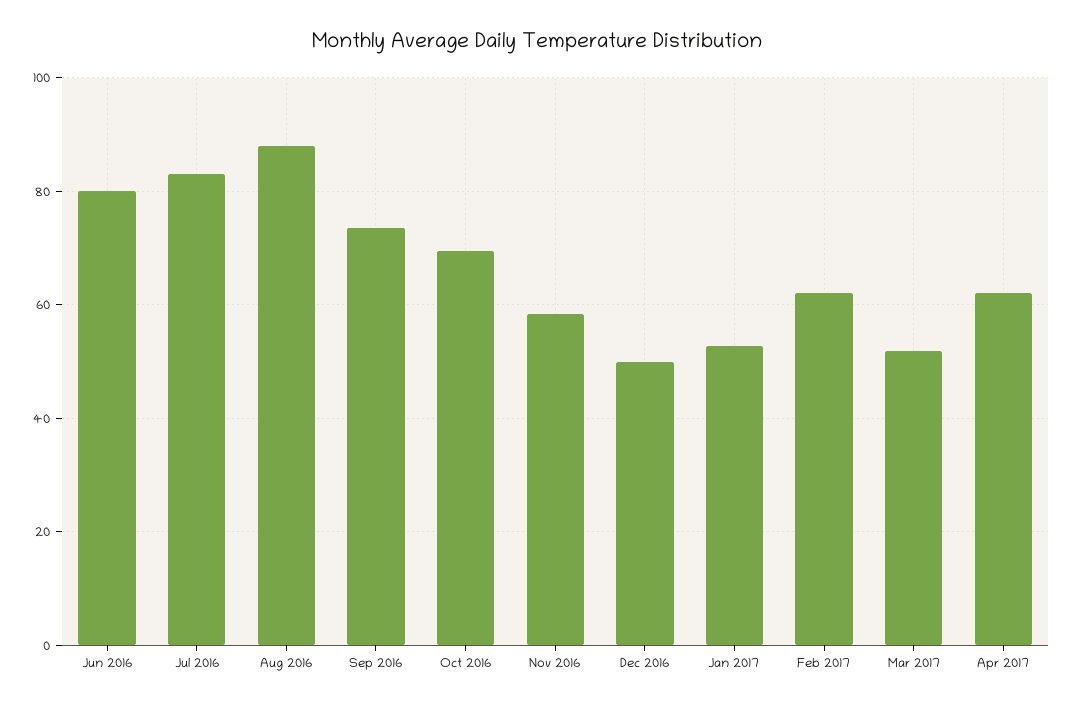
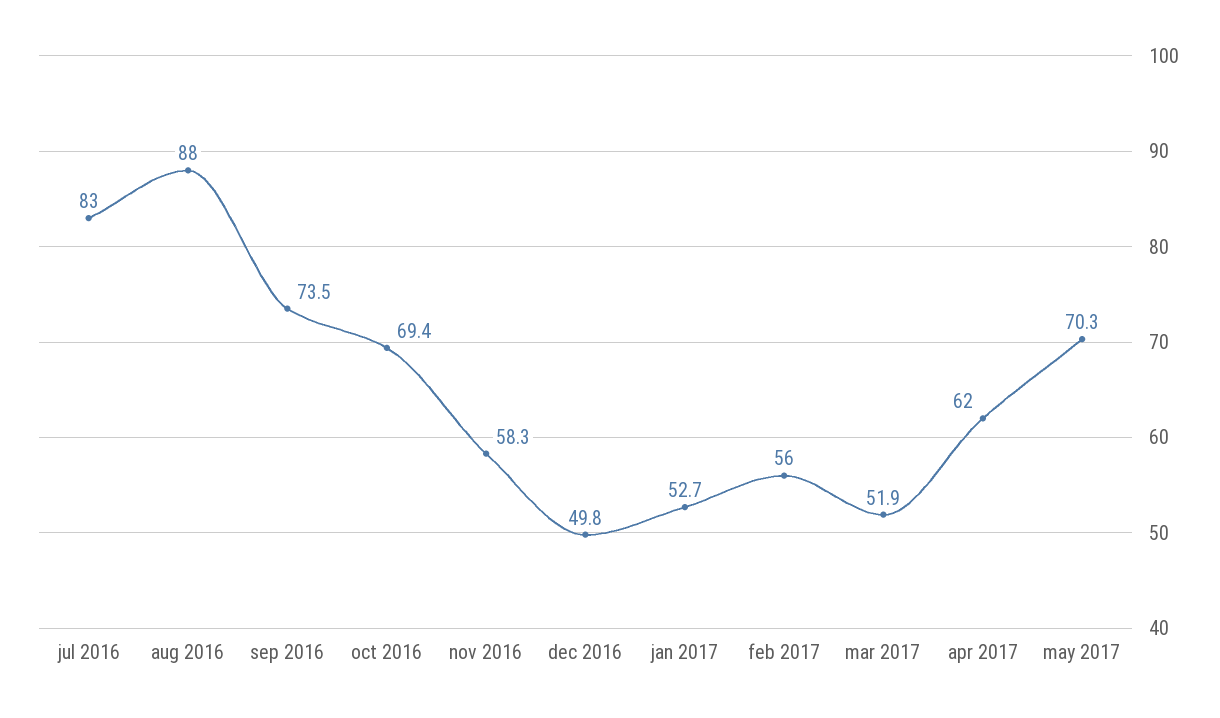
Jun 2016: 80 -> none
Feb 2017: 62 -> 56
may 2017: none -> 70.3

